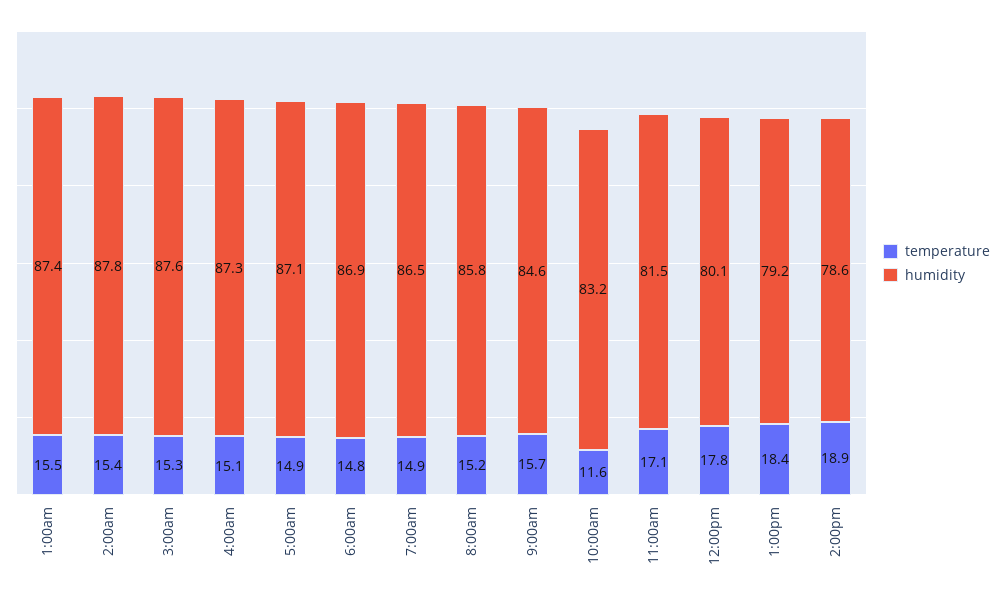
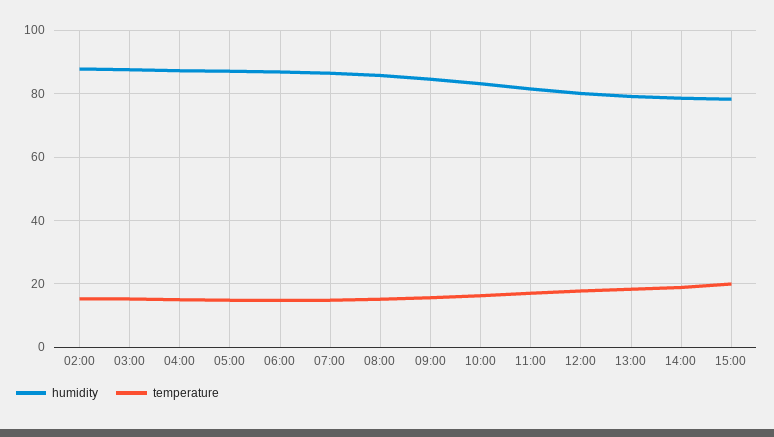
temperature, 1:00am: 15.5 -> none
humidity, 1:00am: 87.4 -> none
temperature, 10:00am: 11.6 -> 16
humidity, 15:00: none -> 78
temperature, 15:00: none -> 20

